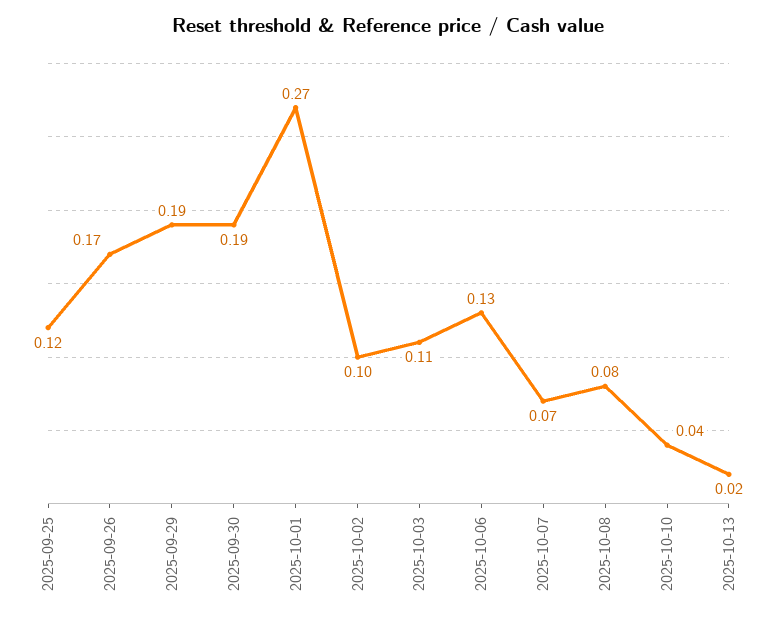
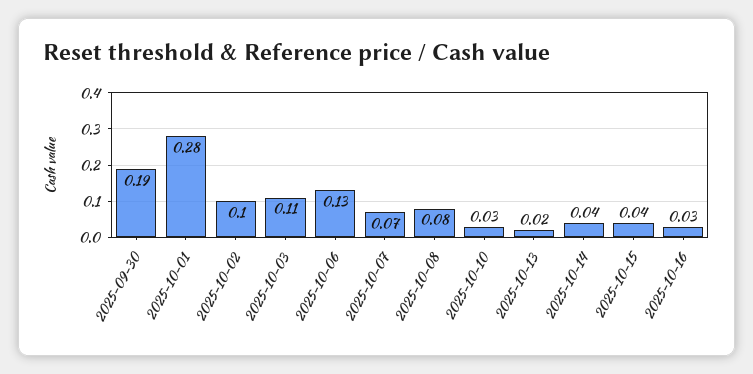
2025-09-25: 0.12 -> none
2025-09-26: 0.17 -> none
2025-09-29: 0.19 -> none
2025-10-01: 0.27 -> 0.28
2025-10-10: 0.04 -> 0.03
2025-10-14: none -> 0.04
2025-10-15: none -> 0.04
2025-10-16: none -> 0.03

